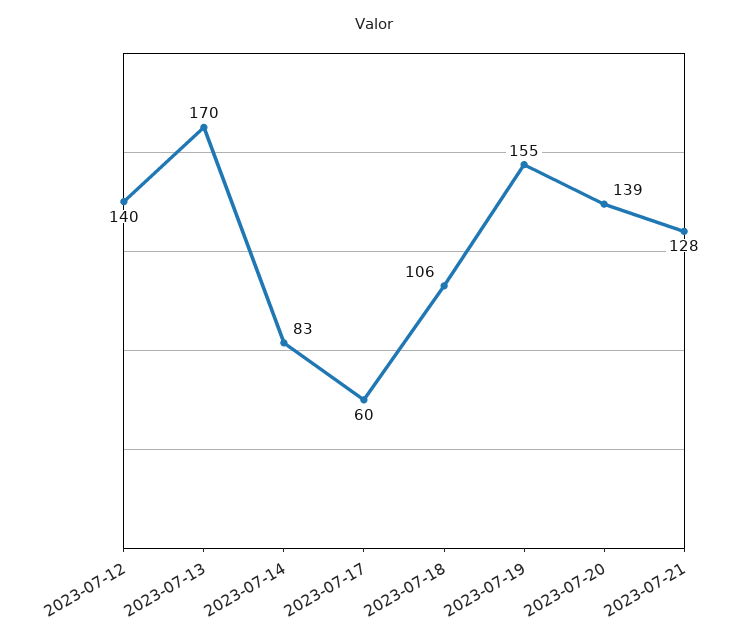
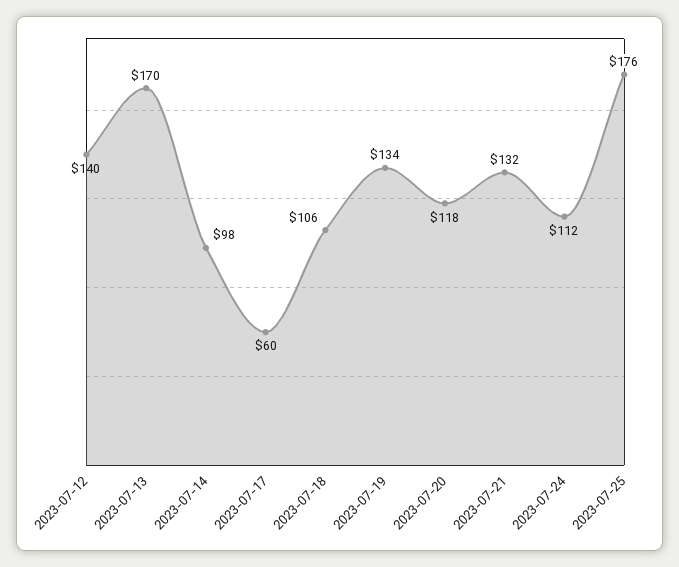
2023-07-14: 83 -> 98
2023-07-19: 155 -> 134
2023-07-20: 139 -> 118
2023-07-21: 128 -> 132
2023-07-24: none -> 112
2023-07-25: none -> 176

